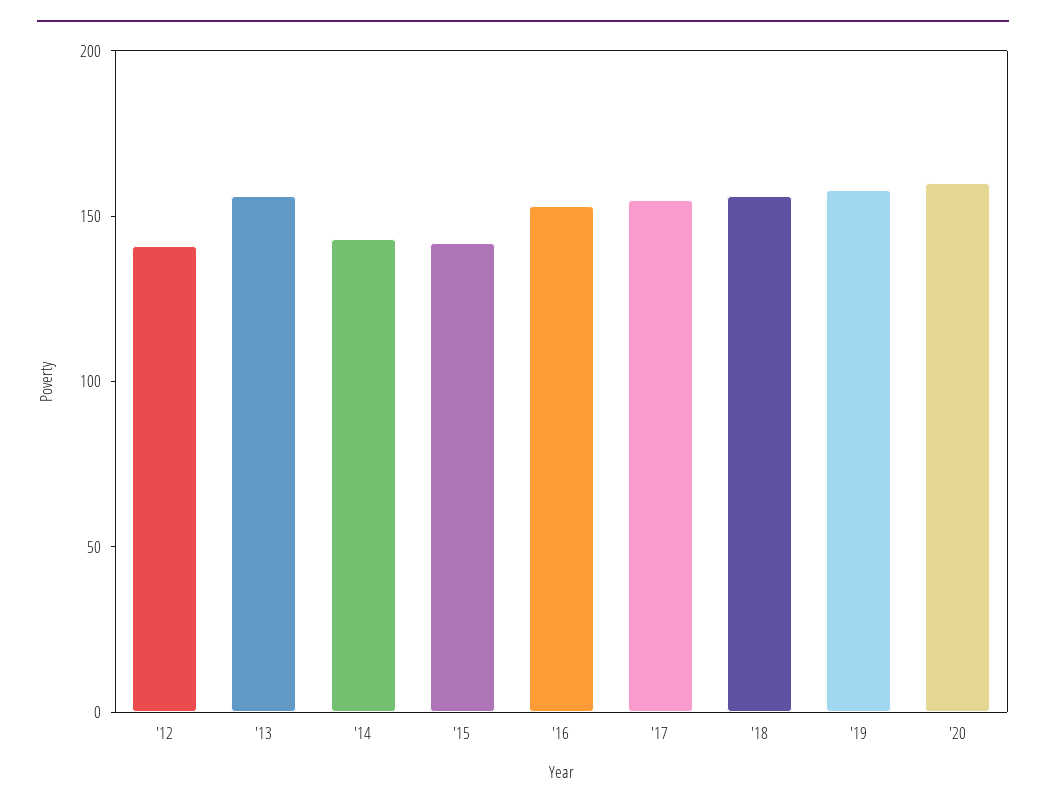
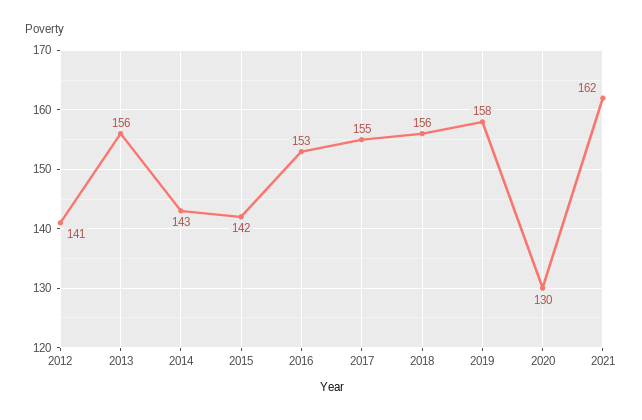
'20: 160 -> 130
2021: none -> 162

